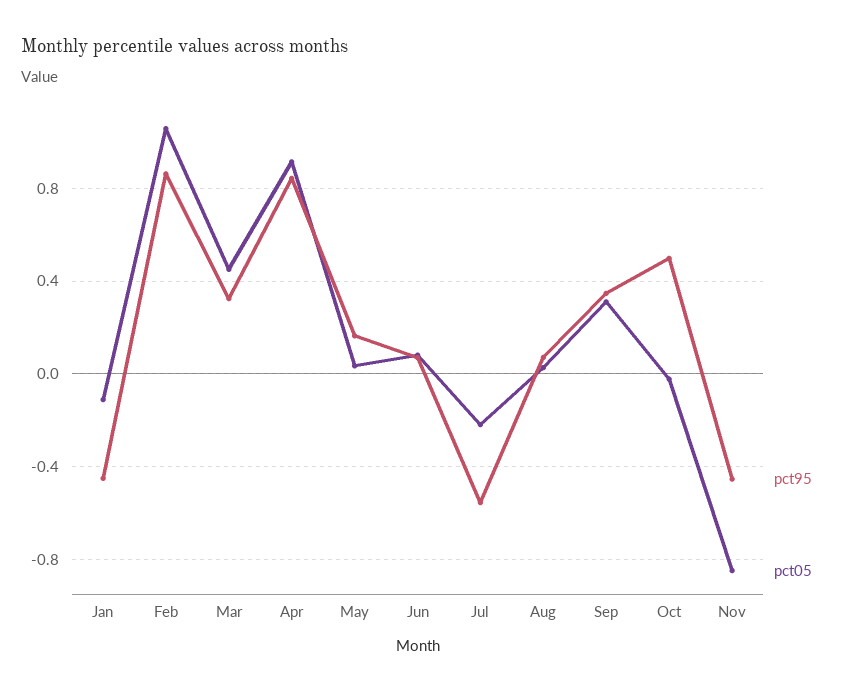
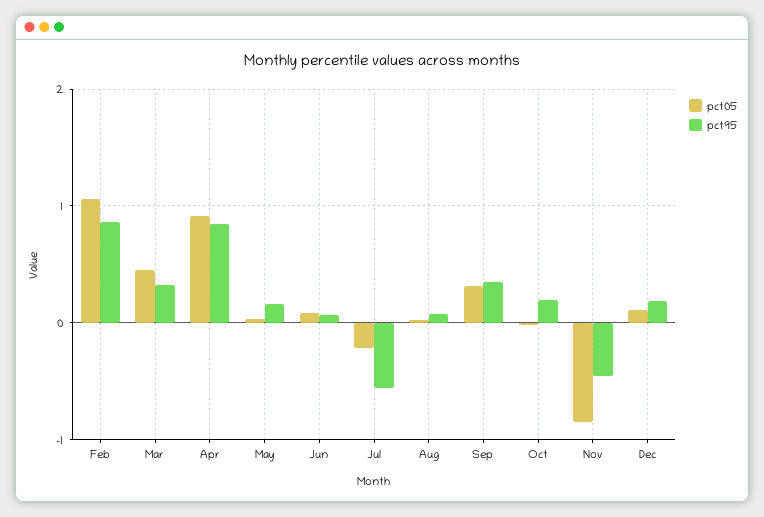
pct95, Jan: -0.45 -> none
pct05, Jan: -0.1 -> none
pct95, Oct: 0.5 -> 0.2
pct05, Dec: none -> 0.1
pct95, Dec: none -> 0.2

